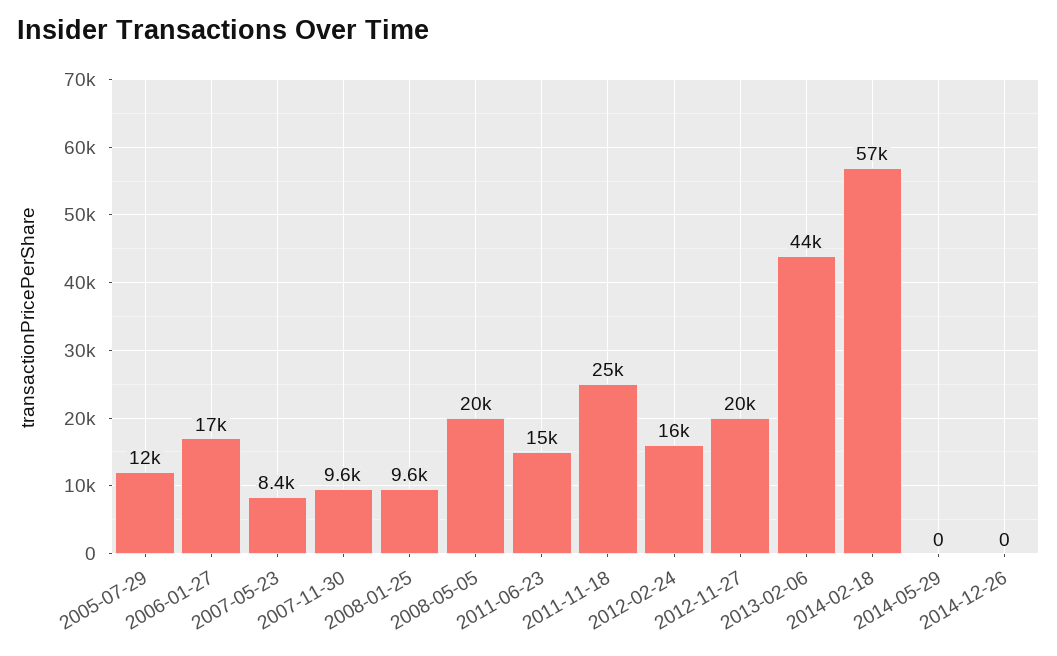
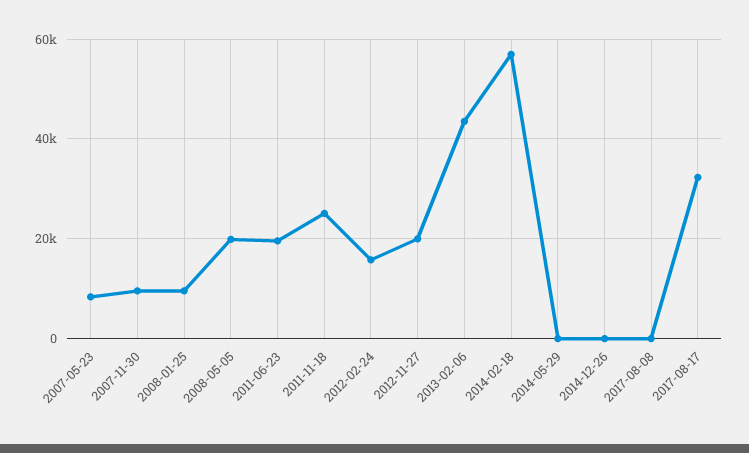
2005-07-29: 12000 -> none
2006-01-27: 17000 -> none
2011-06-23: 15000 -> 20000
2017-08-08: none -> 0
2017-08-17: none -> 32000

